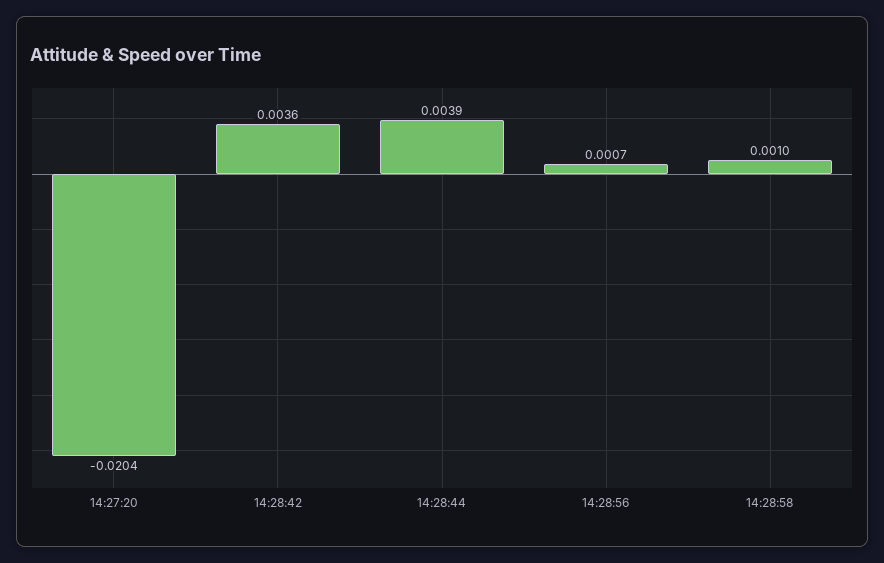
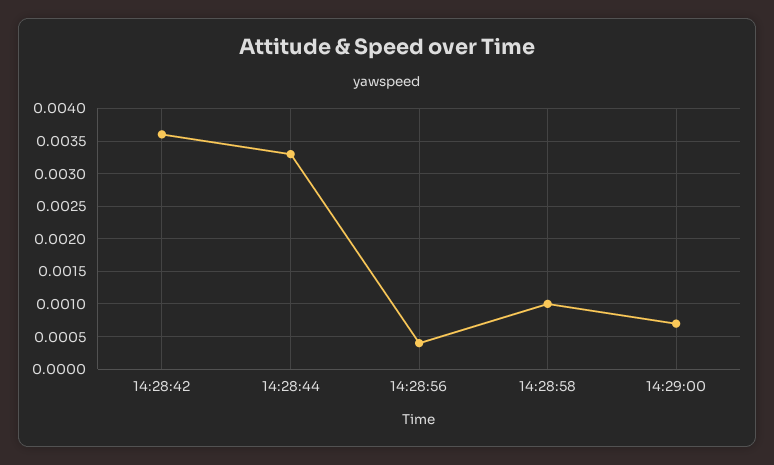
14:27:20: -0.0204 -> none
14:28:44: 0.0039 -> 0.0033
14:28:56: 0.0007 -> 0.0004
14:29:00: none -> 0.0007

